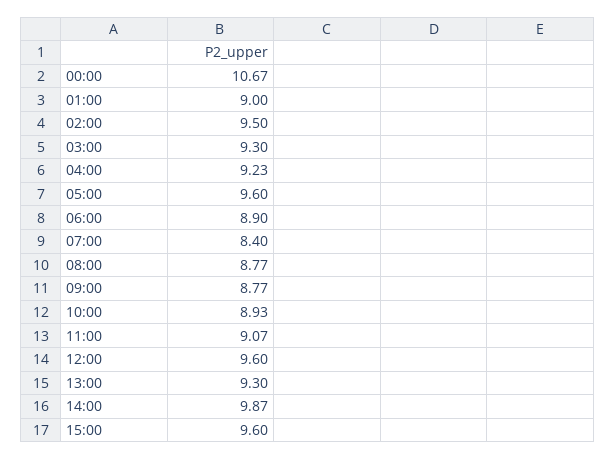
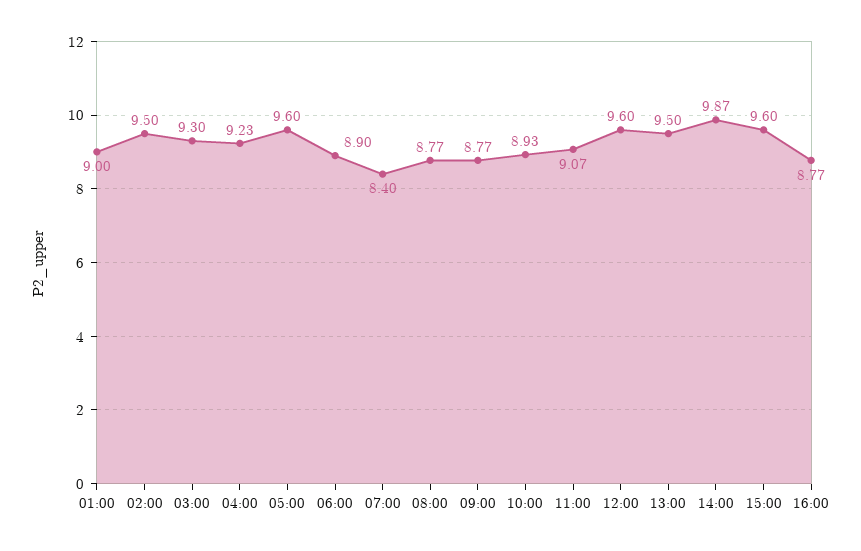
00:00: 10.67 -> none
13:00: 9.3 -> 9.5
16:00: none -> 8.77

